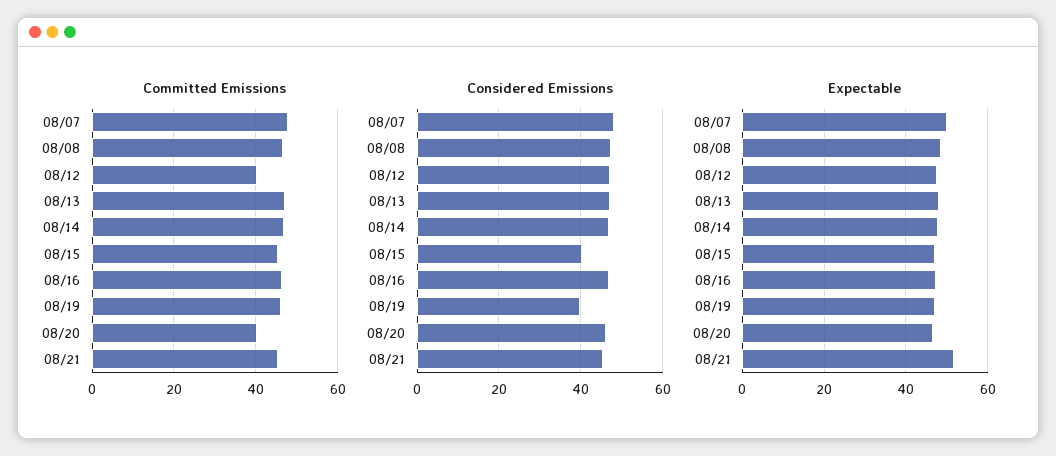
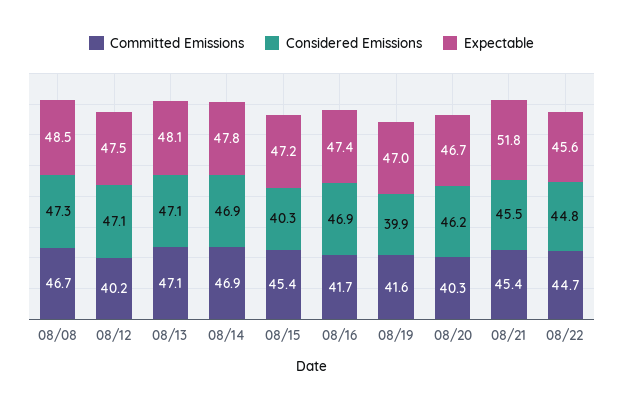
Committed Emissions, 08/07: 48 -> none
Committed Emissions, 08/16: 46 -> 41.7
Committed Emissions, 08/19: 46 -> 41.6
Considered Emissions, 08/07: 48 -> none
Expectable, 08/07: 50 -> none
Committed Emissions, 08/22: none -> 44.7
Considered Emissions, 08/22: none -> 44.8
Expectable, 08/22: none -> 45.6

